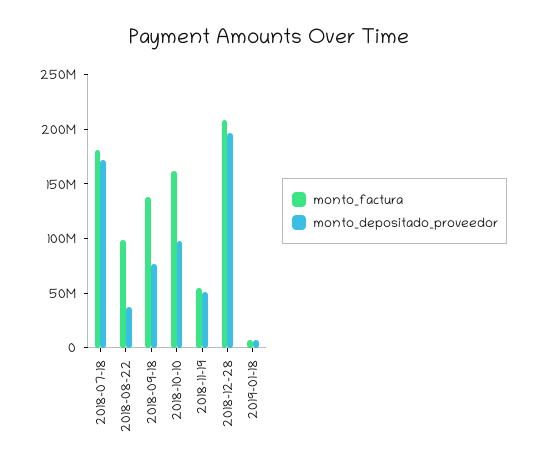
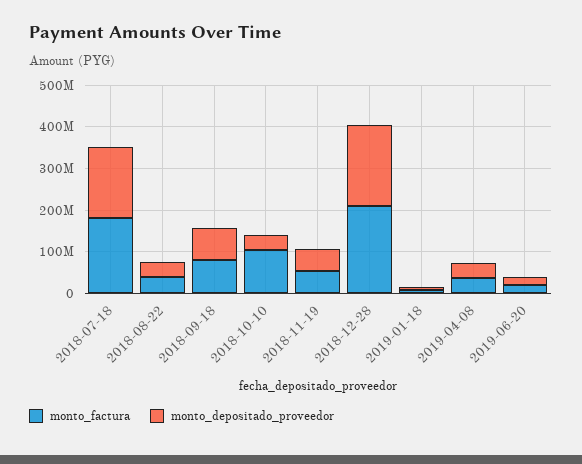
monto_factura, 2018-08-22: 100000000 -> 40000000
monto_factura, 2018-09-18: 140000000 -> 80000000
monto_factura, 2018-10-10: 160000000 -> 100000000
monto_depositado_proveedor, 2018-10-10: 100000000 -> 40000000
monto_factura, 2019-04-08: none -> 40000000
monto_depositado_proveedor, 2019-04-08: none -> 40000000
monto_factura, 2019-06-20: none -> 20000000
monto_depositado_proveedor, 2019-06-20: none -> 20000000

